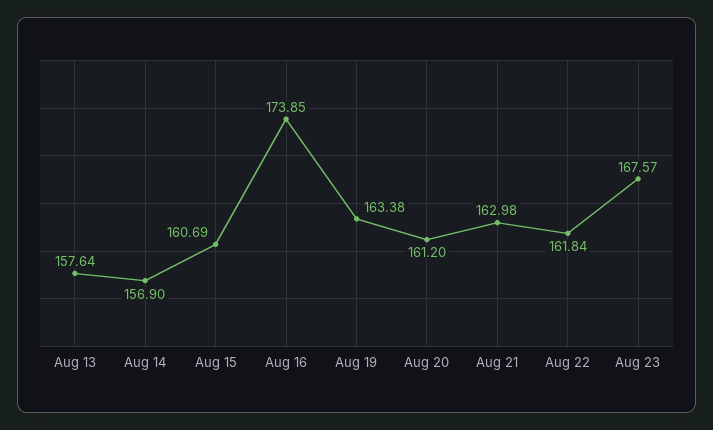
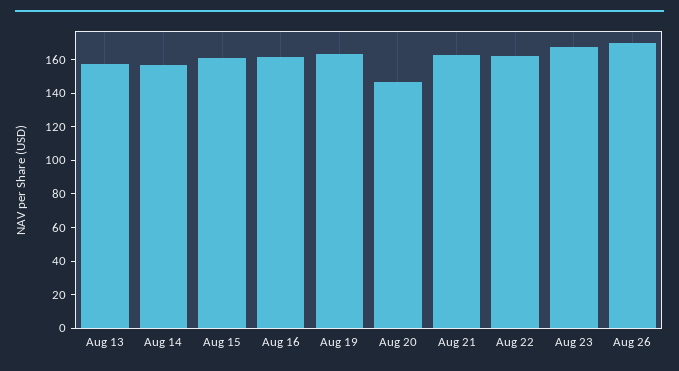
Aug 16: 173.85 -> 160
Aug 20: 161.2 -> 145
Aug 26: none -> 170

